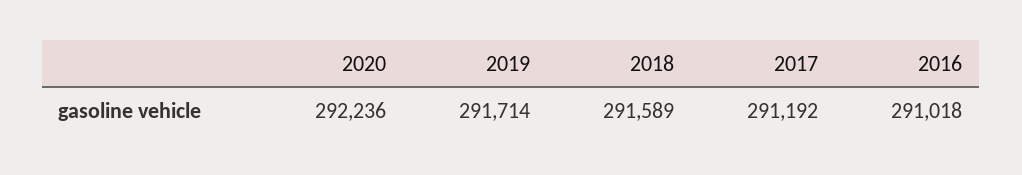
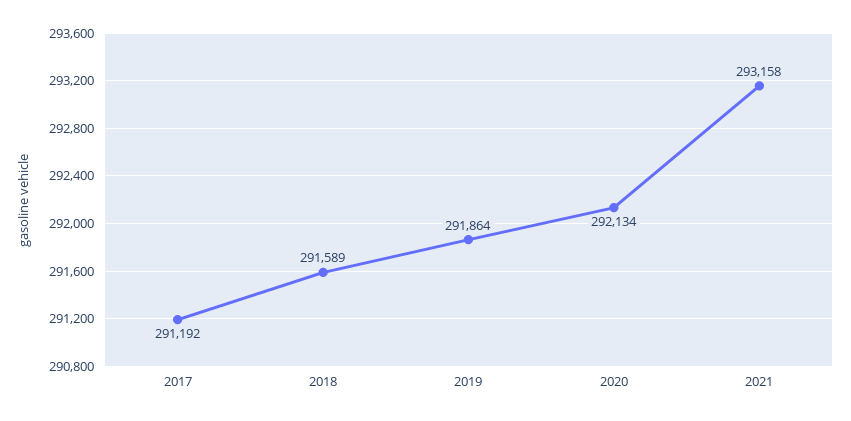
2020: 292236 -> 292134
2019: 291714 -> 291864
2016: 291018 -> none
2021: none -> 293158

